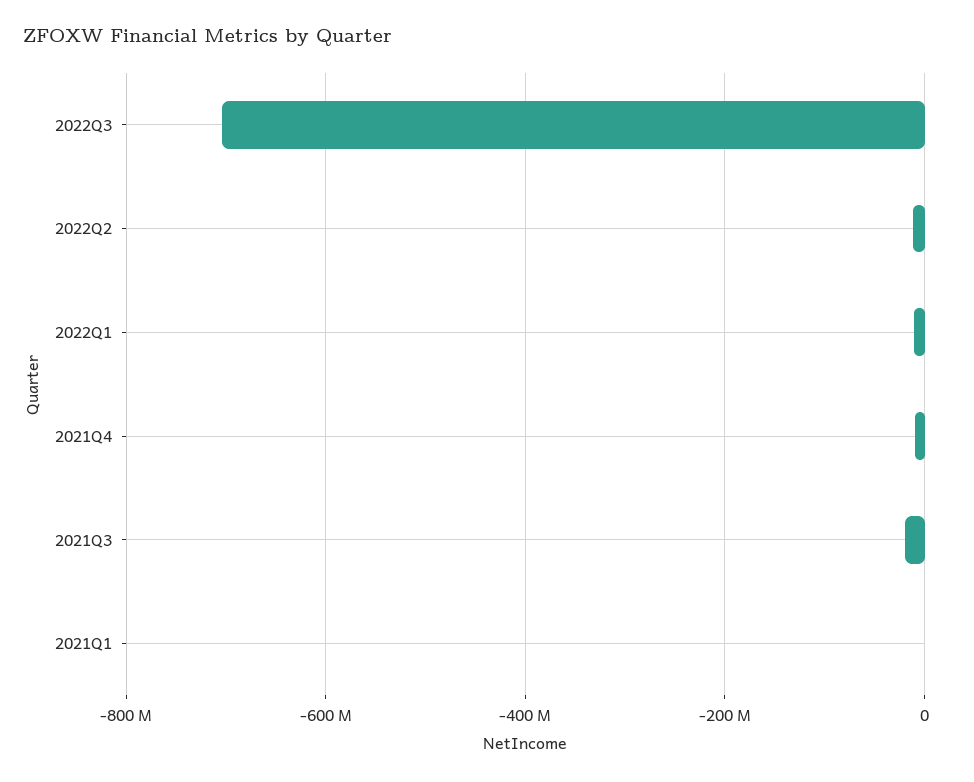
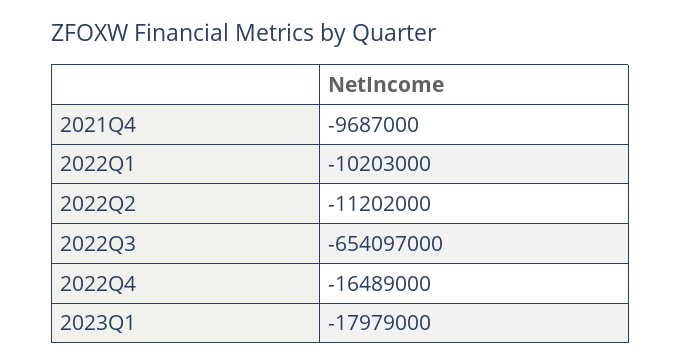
2022Q3: -700000000 -> -654097000
2021Q3: -20000000 -> none
2021Q1: 0 -> none
2022Q4: none -> -16489000
2023Q1: none -> -17979000

